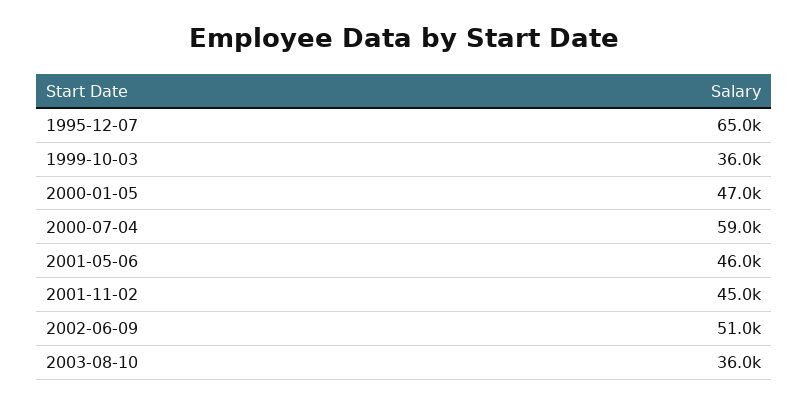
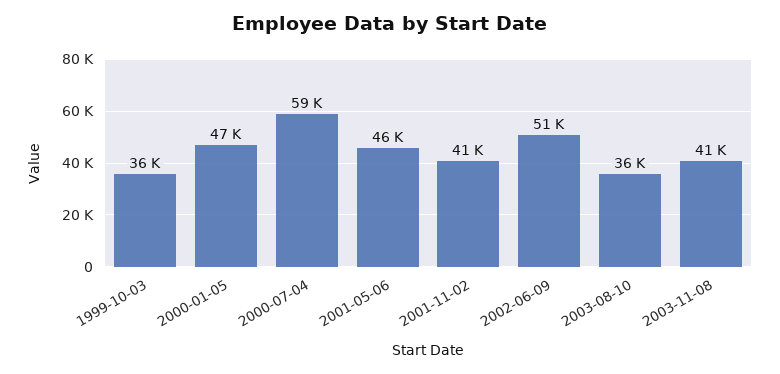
1995-12-07: 65000 -> none
2001-11-02: 45000 -> 41000
2003-11-08: none -> 41000

